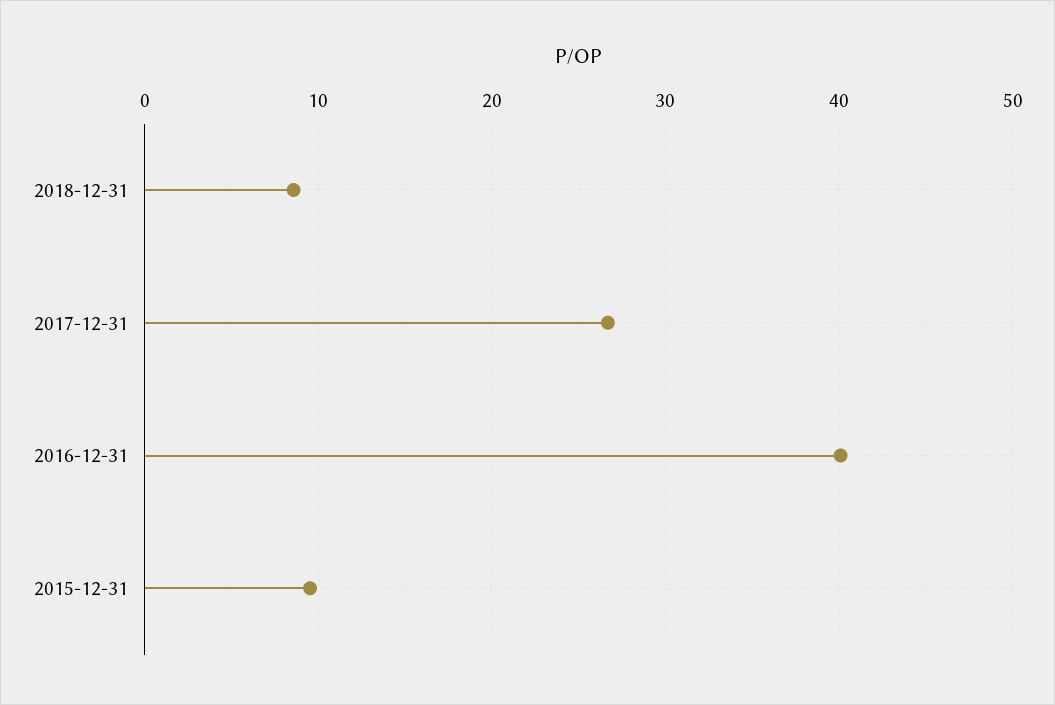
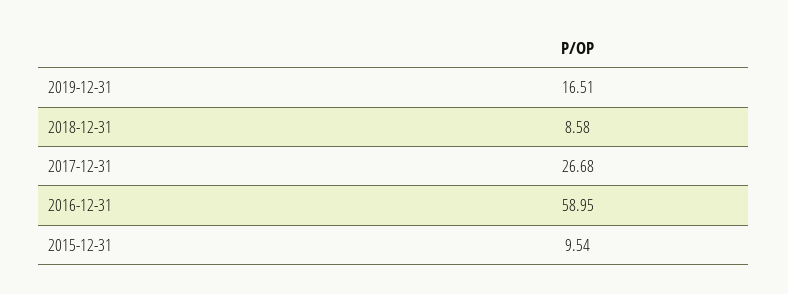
2016-12-31: 40 -> 58.95
2019-12-31: none -> 16.51

